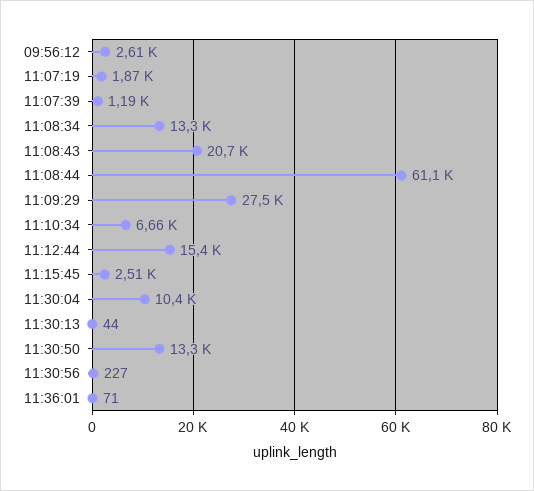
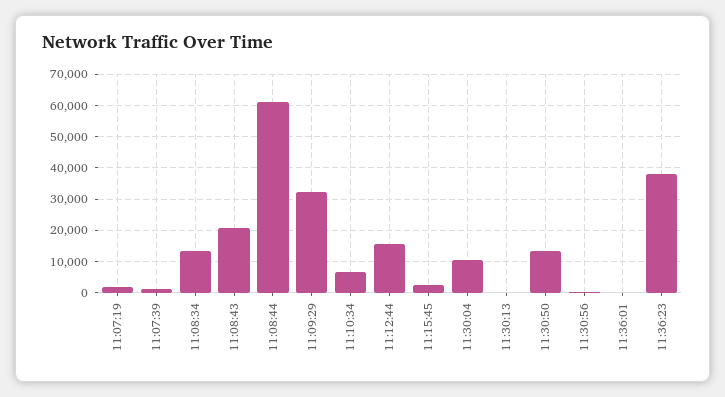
09:56:12: 2610 -> none
11:09:29: 27500 -> 32000
11:36:23: none -> 38000

